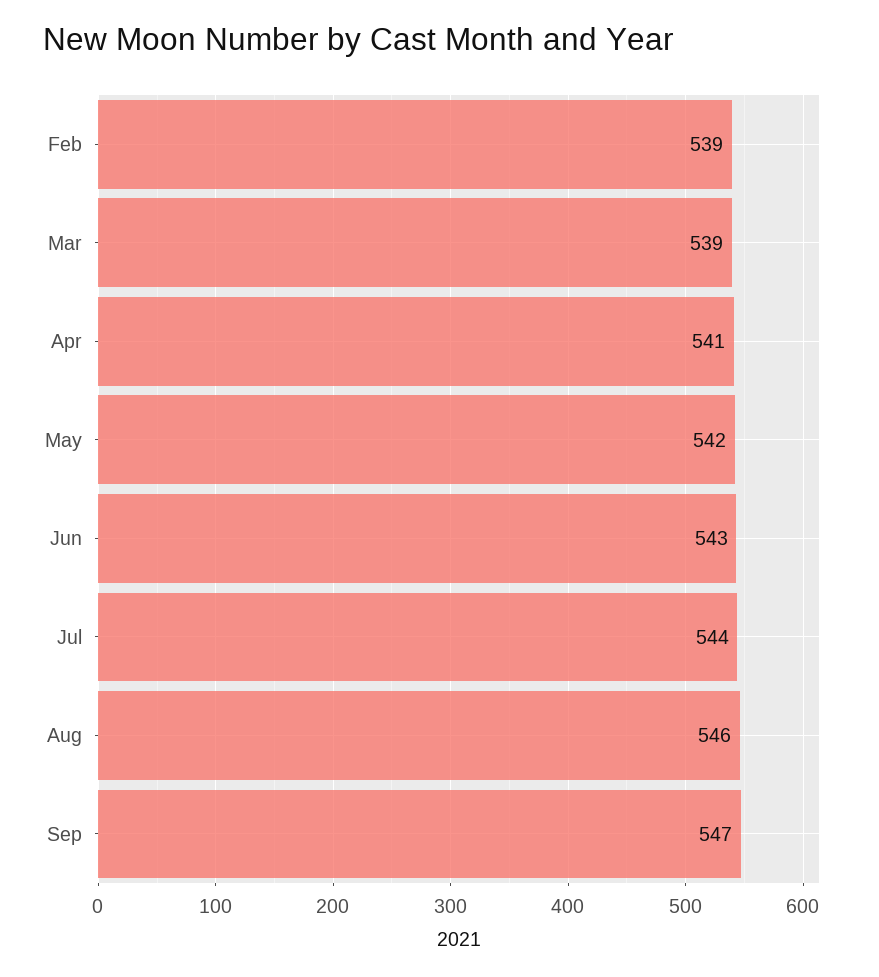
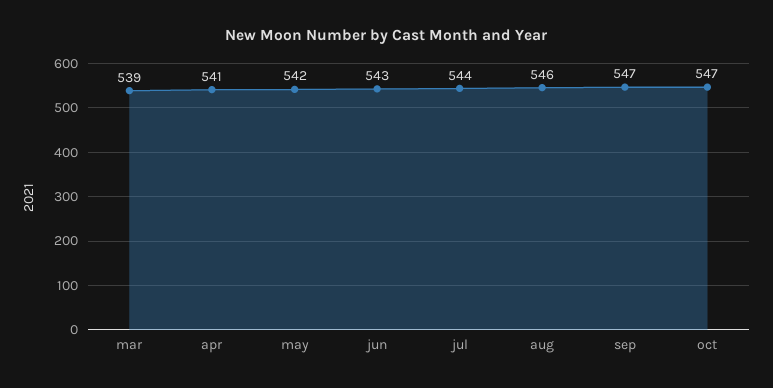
Feb: 539 -> none
oct: none -> 547

